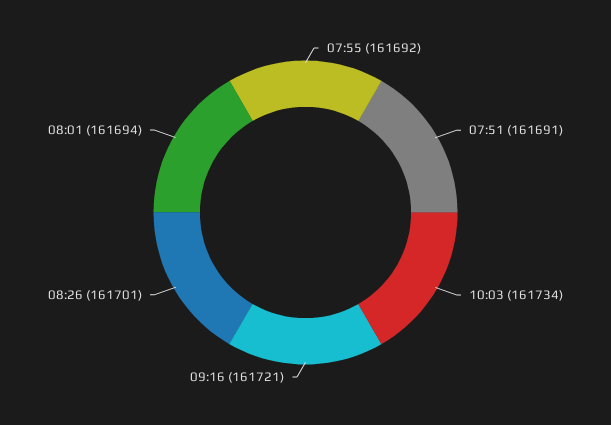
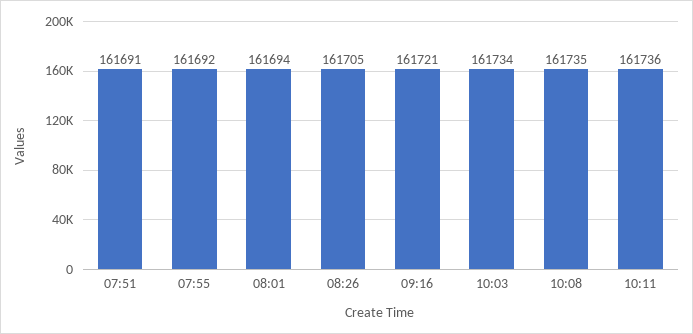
08:26: 161701 -> 161705
10:08: none -> 161735
10:11: none -> 161736

